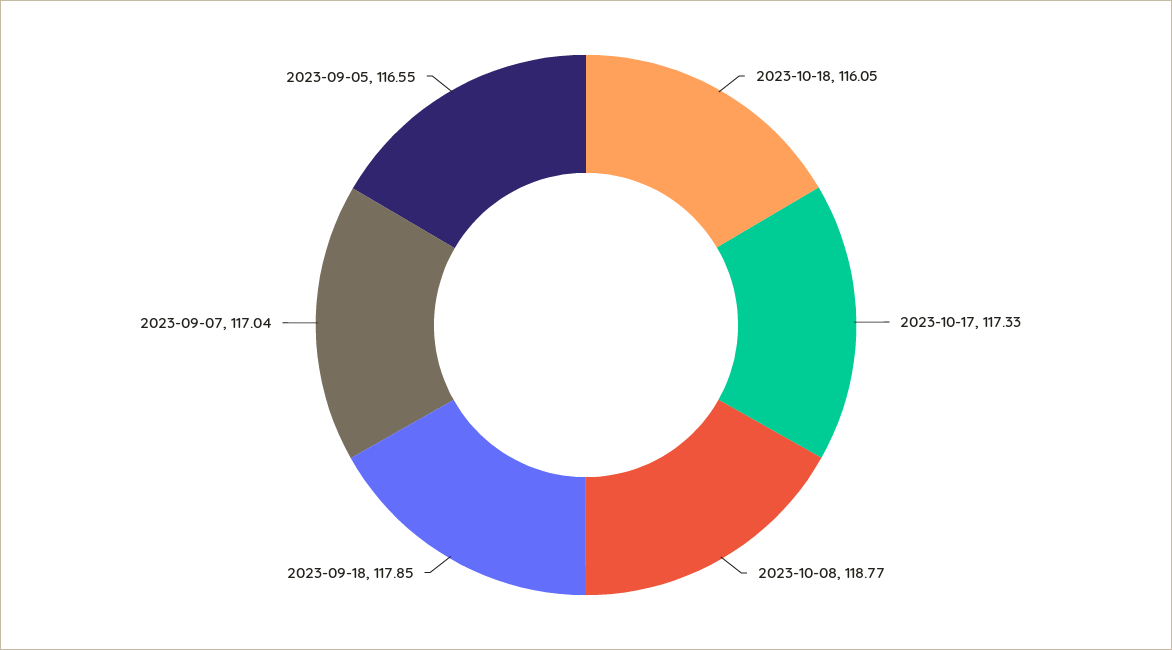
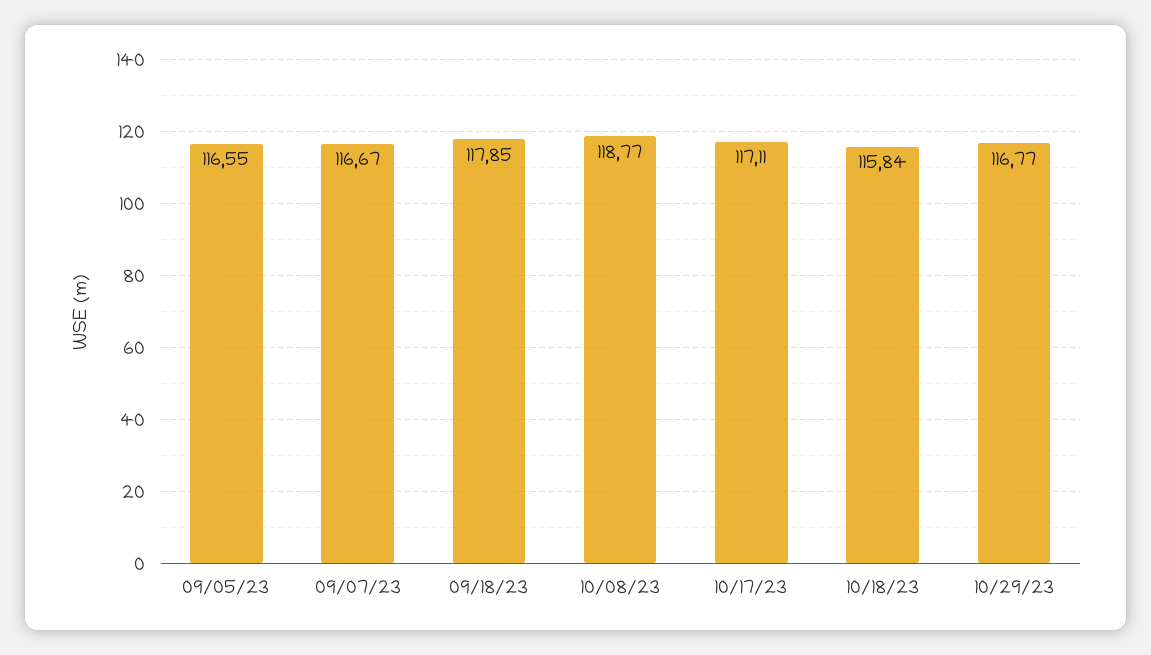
2023-10-18: 116.05 -> 115.84
2023-10-17: 117.33 -> 117.11
2023-09-07: 117.04 -> 116.67
10/29/23: none -> 116.77

